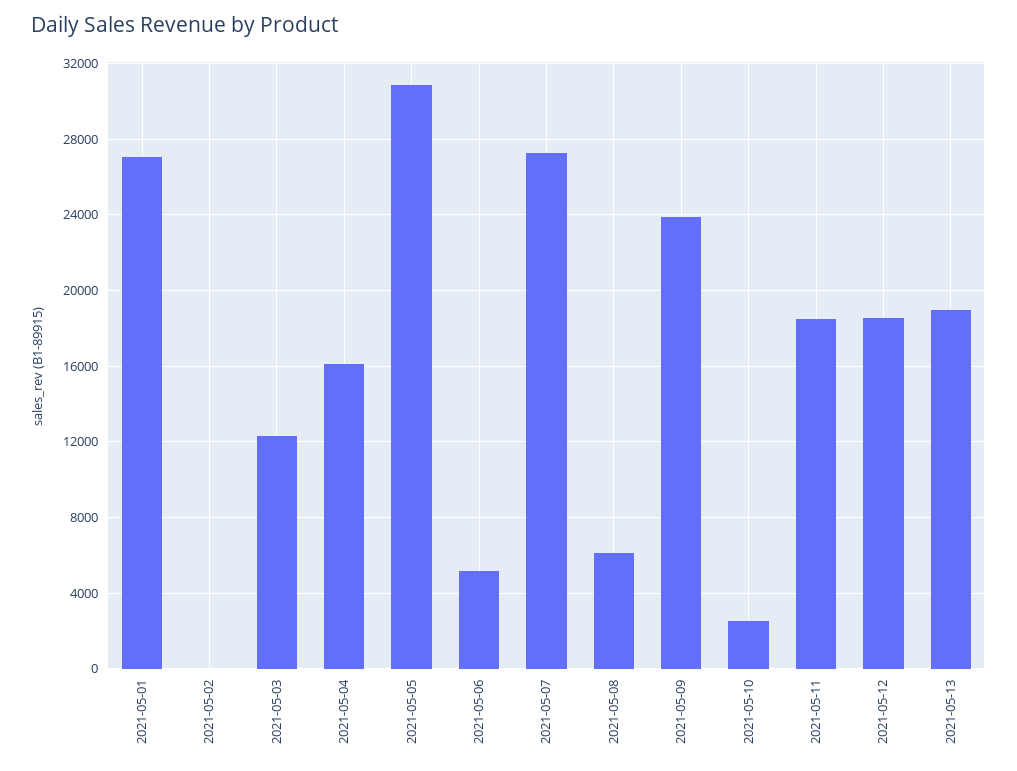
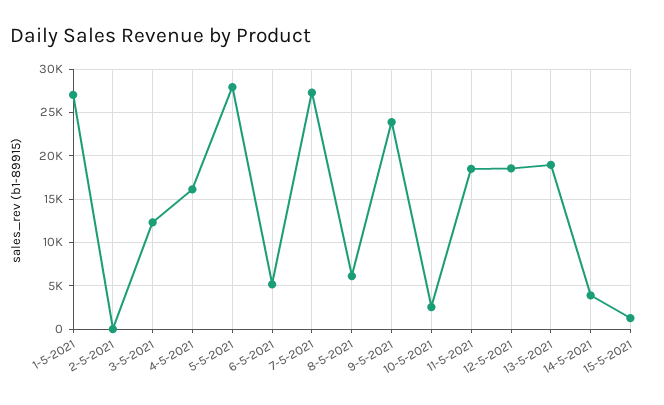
2021-05-05: 31000 -> 28000
14-5-2021: none -> 4000
15-5-2021: none -> 1000

